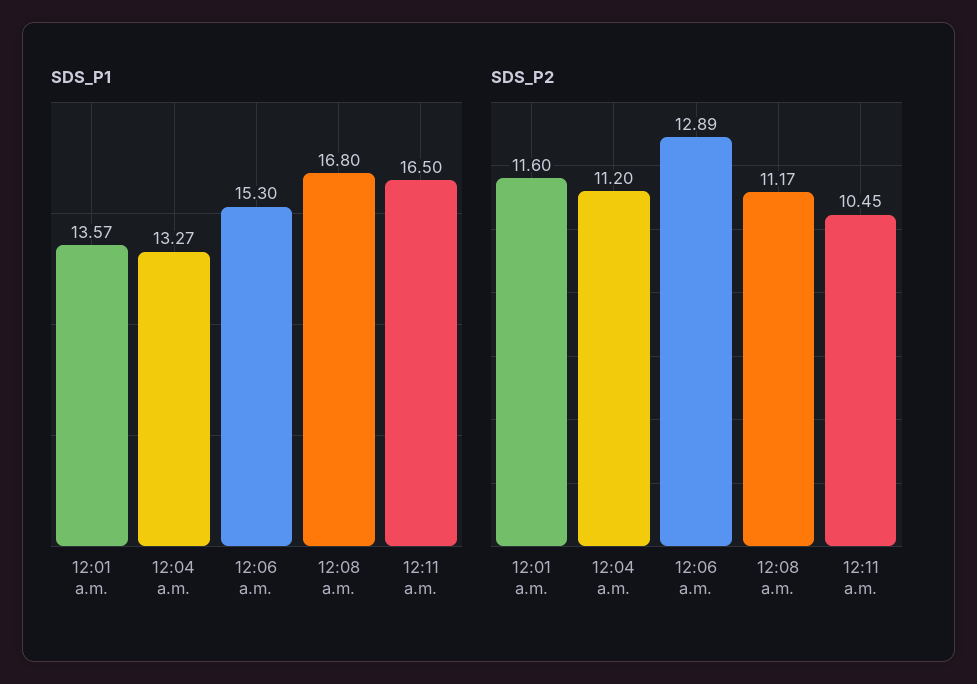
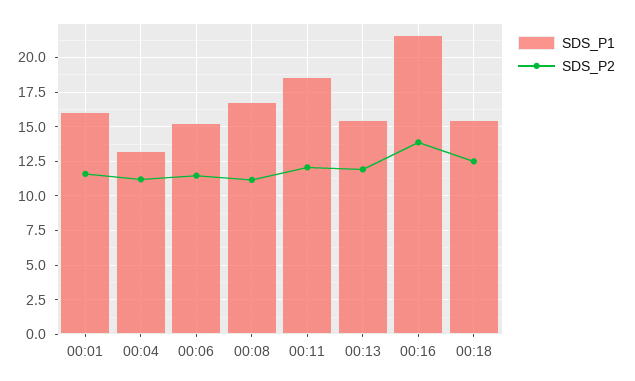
SDS_P1, 12:01 a.m.: 13.57 -> 16
SDS_P1, 12:11 a.m.: 16.5 -> 18.5
SDS_P2, 12:06 a.m.: 12.89 -> 11.5
SDS_P2, 12:11 a.m.: 10.45 -> 12
SDS_P1, 00:13: none -> 15.5
SDS_P2, 00:13: none -> 12
SDS_P1, 00:16: none -> 21.5
SDS_P2, 00:16: none -> 14
SDS_P1, 00:18: none -> 15.5
SDS_P2, 00:18: none -> 12.5

